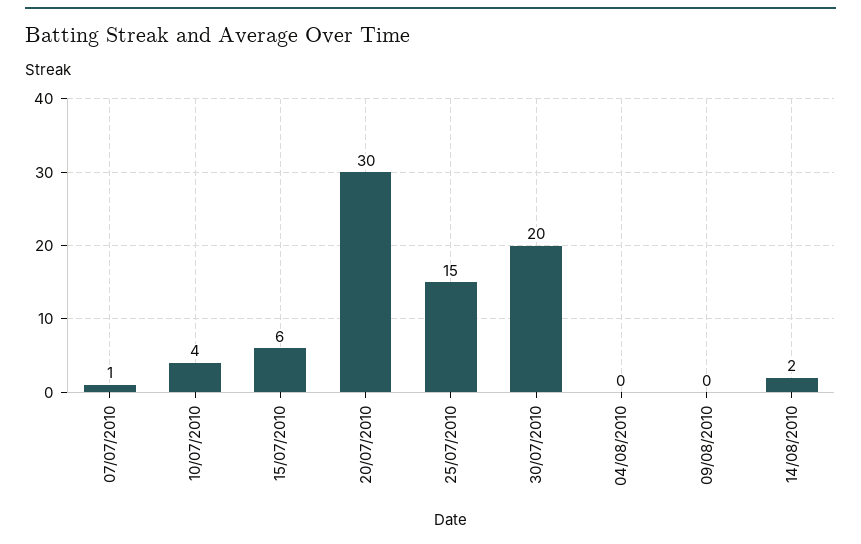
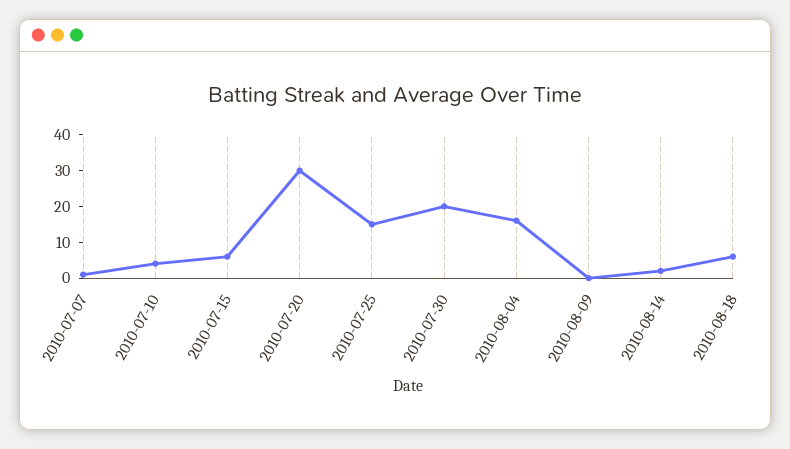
04/08/2010: 0 -> 15
2010-08-18: none -> 5

